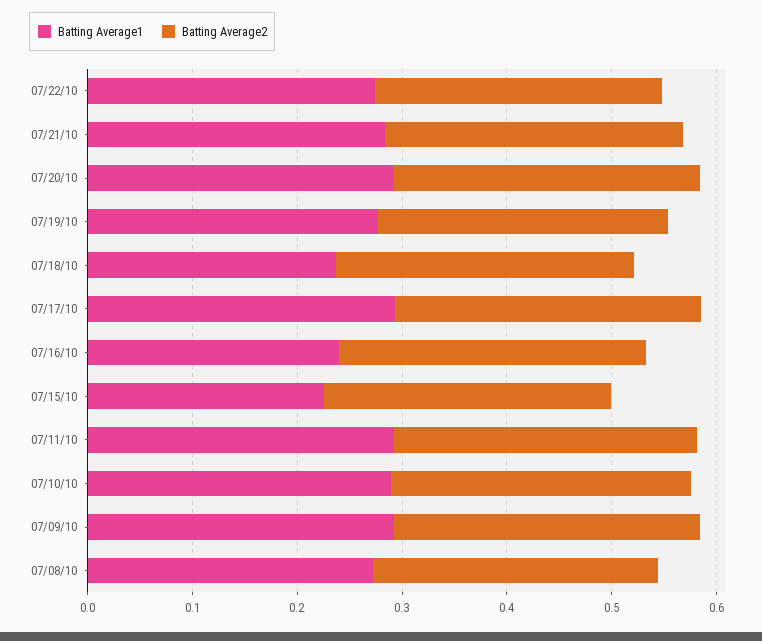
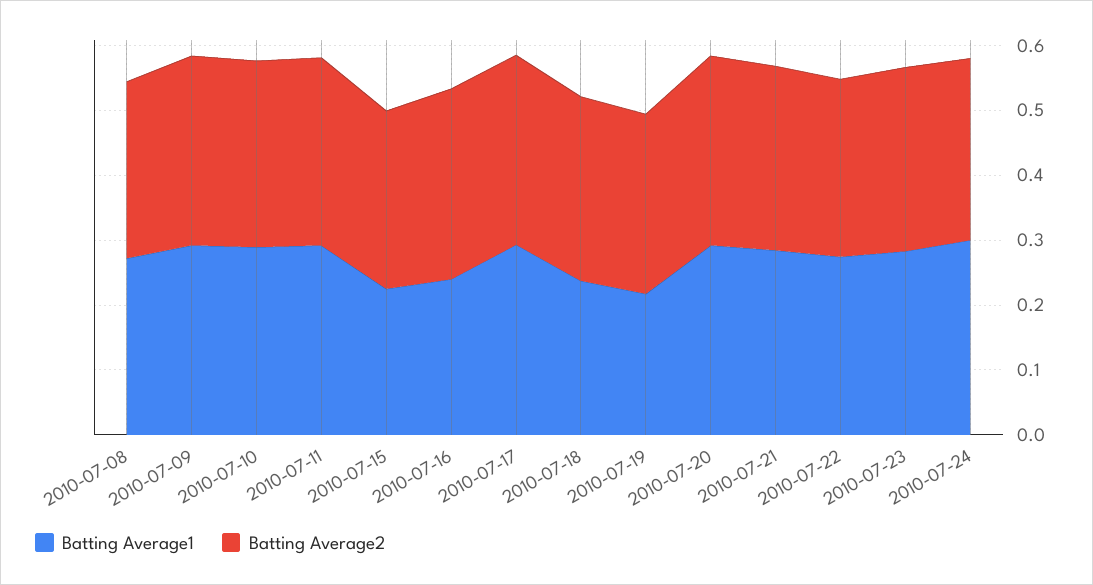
Batting Average1, 07/19/10: 0.28 -> 0.22
Batting Average1, 2010-07-23: none -> 0.28
Batting Average2, 2010-07-23: none -> 0.28
Batting Average1, 2010-07-24: none -> 0.3
Batting Average2, 2010-07-24: none -> 0.28

